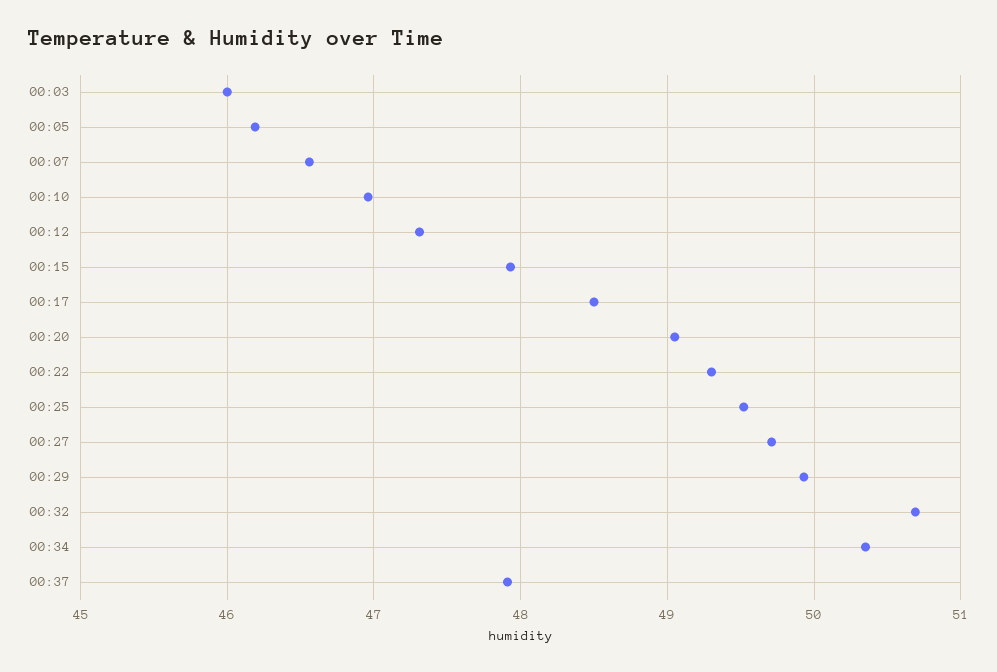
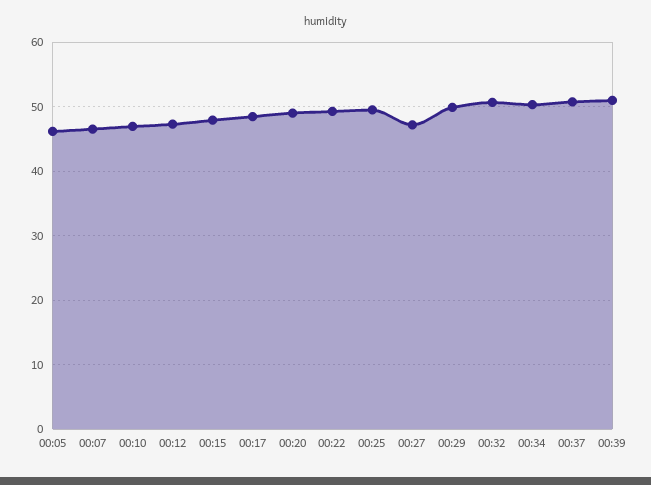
00:03: 46 -> none
00:27: 49.7 -> 47
00:37: 47.9 -> 51
00:39: none -> 51

